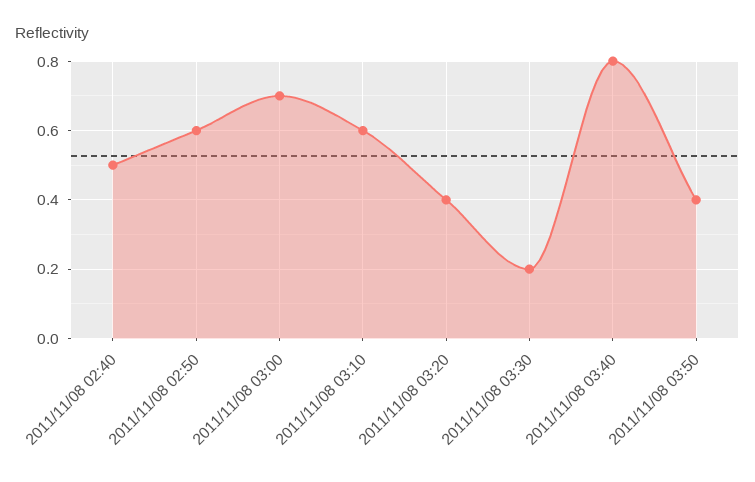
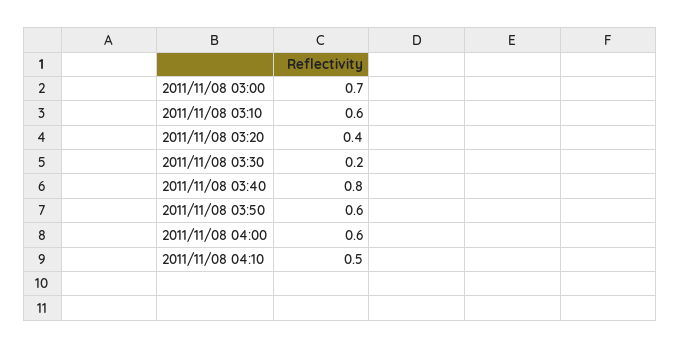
2011/11/08 02:40: 0.5 -> none
2011/11/08 02:50: 0.6 -> none
2011/11/08 03:50: 0.4 -> 0.6
2011/11/08 04:00: none -> 0.6
2011/11/08 04:10: none -> 0.5

